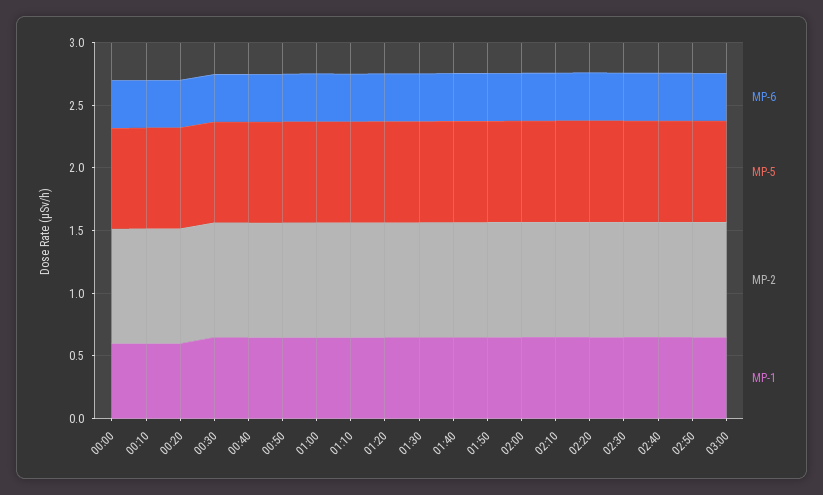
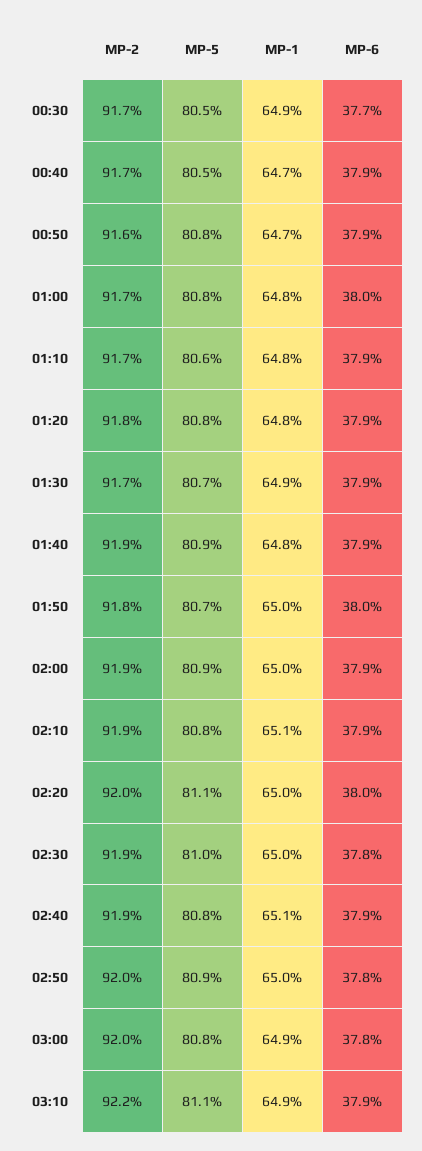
MP-6, 00:00: 0.4 -> none
MP-5, 00:00: 0.8 -> none
MP-2, 00:00: 0.9 -> none
MP-1, 00:00: 0.6 -> none
MP-6, 00:10: 0.4 -> none
MP-5, 00:10: 0.8 -> none
MP-2, 00:10: 0.9 -> none
MP-1, 00:10: 0.6 -> none
MP-6, 00:20: 0.4 -> none
MP-5, 00:20: 0.8 -> none
MP-2, 00:20: 0.9 -> none
MP-1, 00:20: 0.6 -> none
MP-2, 03:10: none -> 0.922
MP-5, 03:10: none -> 0.811
MP-1, 03:10: none -> 0.649
MP-6, 03:10: none -> 0.379

